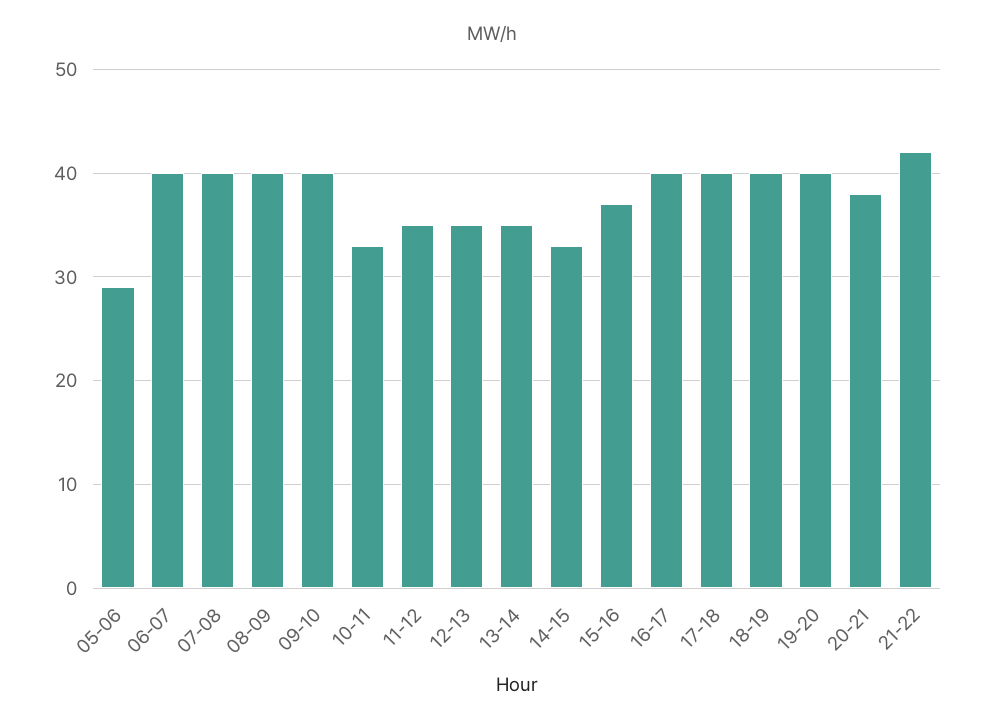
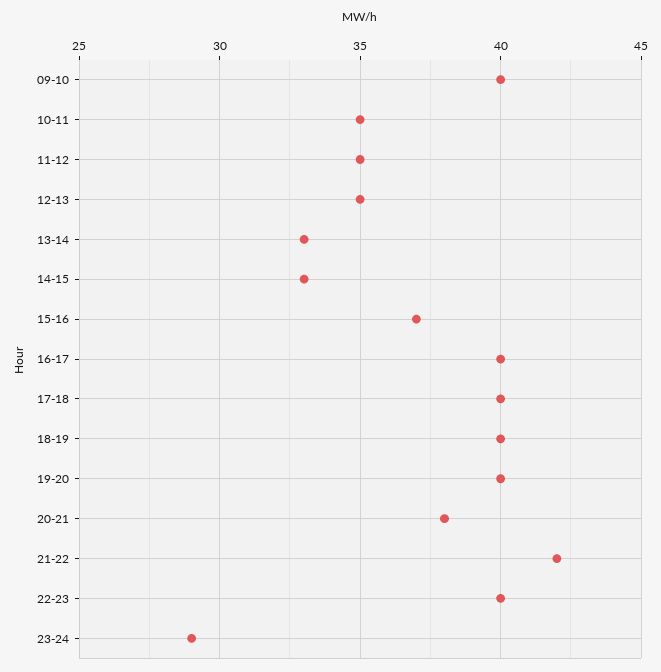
05-06: 29 -> none
06-07: 40 -> none
07-08: 40 -> none
08-09: 40 -> none
10-11: 33 -> 35
13-14: 35 -> 33
22-23: none -> 40
23-24: none -> 29

